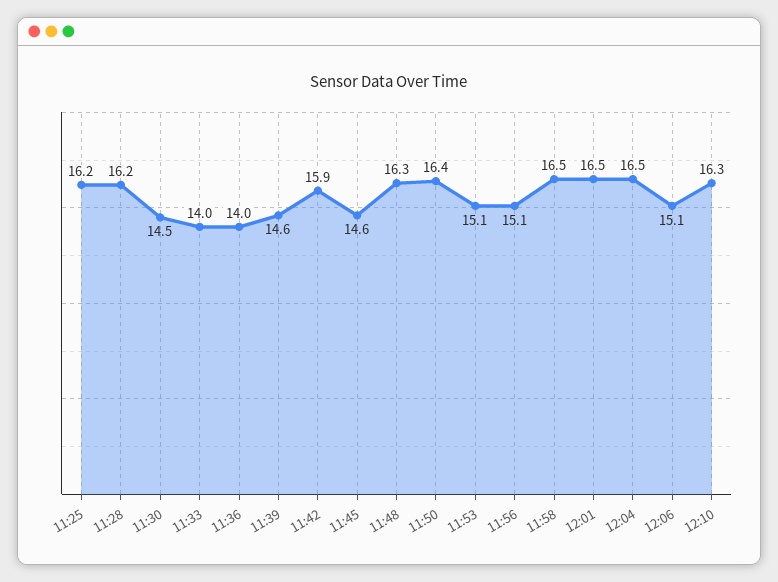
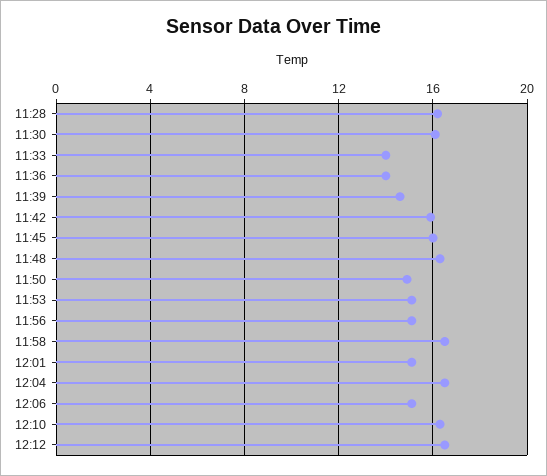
11:25: 16.2 -> none
11:30: 14.5 -> 16
11:45: 14.6 -> 16
11:50: 16.4 -> 15
12:01: 16.5 -> 15
12:12: none -> 16.5

